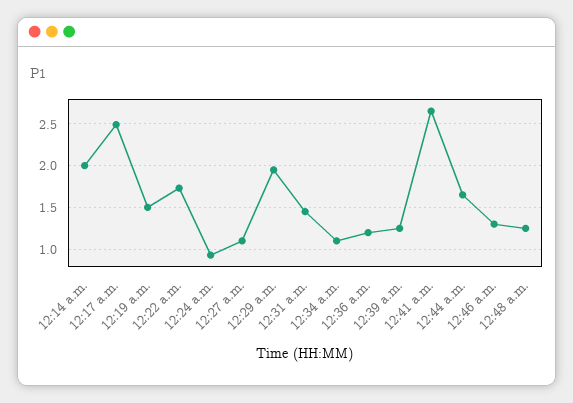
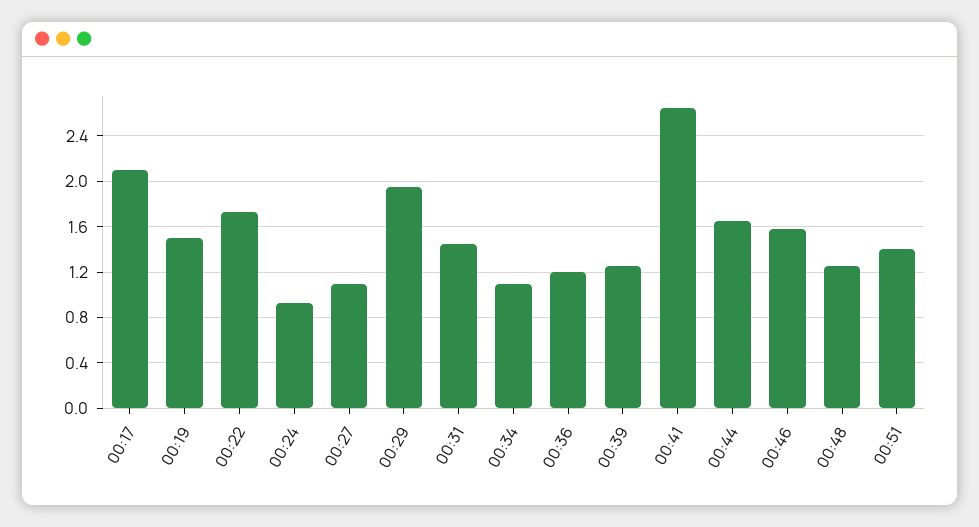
12:14 a.m.: 2 -> none
12:17 a.m.: 2.5 -> 2.1
12:46 a.m.: 1.3 -> 1.6
00:51: none -> 1.4

